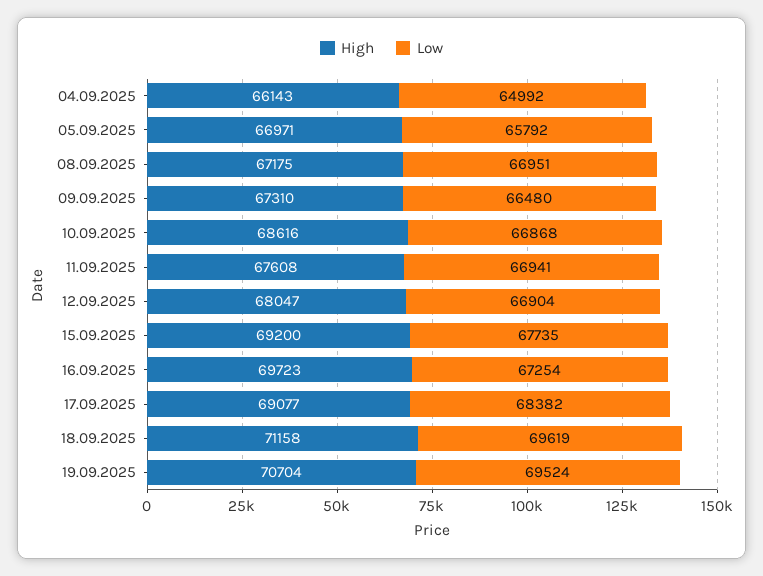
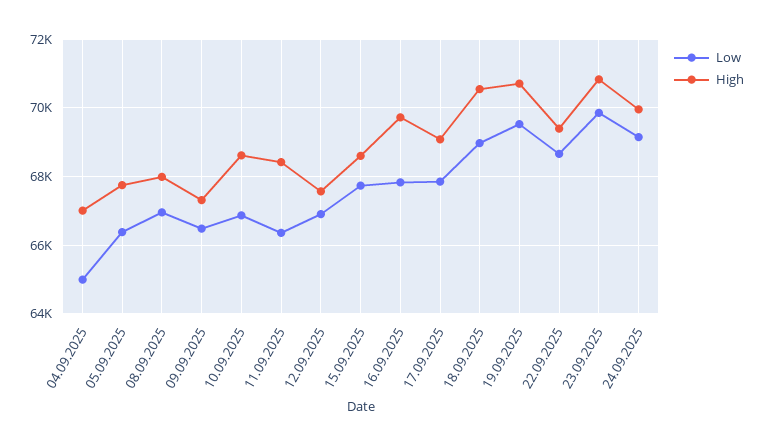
High, 04.09.2025: 66143 -> 67000
High, 05.09.2025: 66971 -> 67800
Low, 05.09.2025: 65792 -> 66400
High, 08.09.2025: 67175 -> 68000
High, 11.09.2025: 67608 -> 68400
Low, 11.09.2025: 66941 -> 66400
High, 12.09.2025: 68047 -> 67600
High, 15.09.2025: 69200 -> 68600
Low, 16.09.2025: 67254 -> 67800
Low, 17.09.2025: 68382 -> 67800
High, 18.09.2025: 71158 -> 70600
Low, 18.09.2025: 69619 -> 69000
Low, 22.09.2025: none -> 68600
High, 22.09.2025: none -> 69400
Low, 23.09.2025: none -> 69800
High, 23.09.2025: none -> 70800
Low, 24.09.2025: none -> 69200
High, 24.09.2025: none -> 70000

